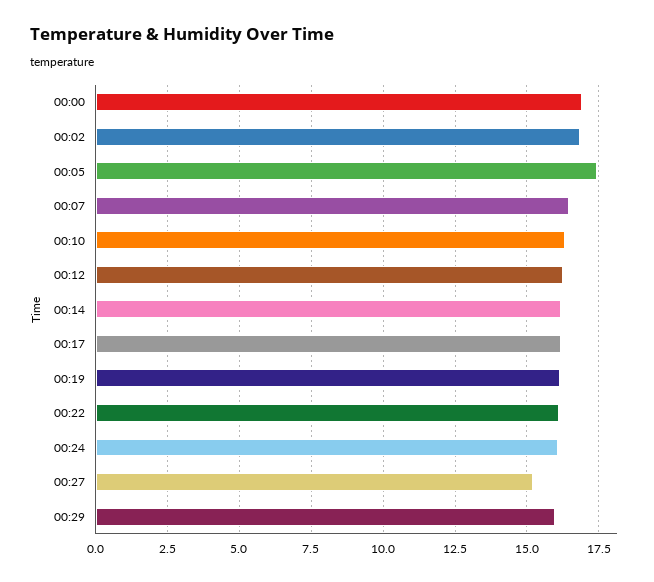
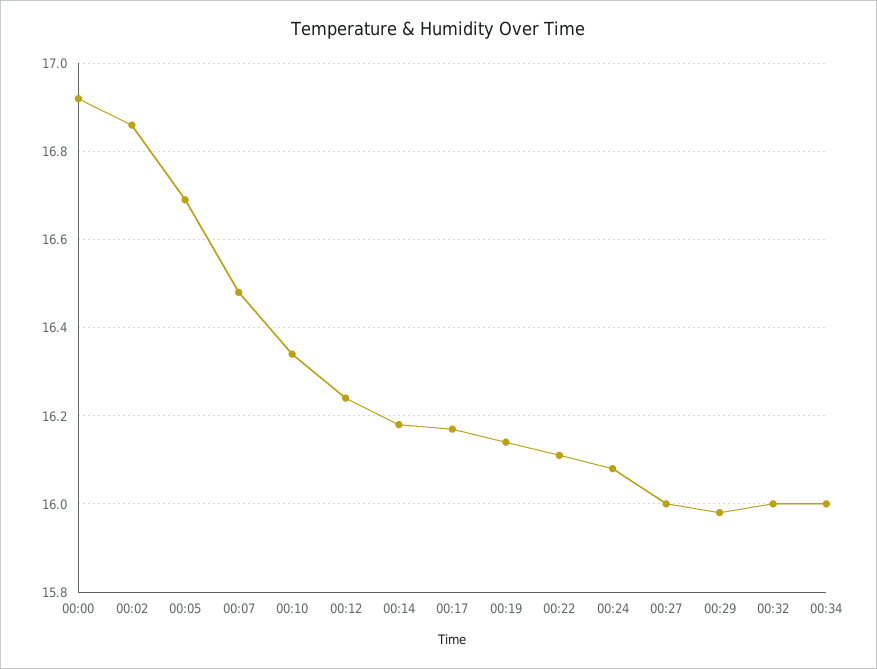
00:05: 17.5 -> 16.7
00:27: 15.25 -> 16
00:32: none -> 16
00:34: none -> 16

